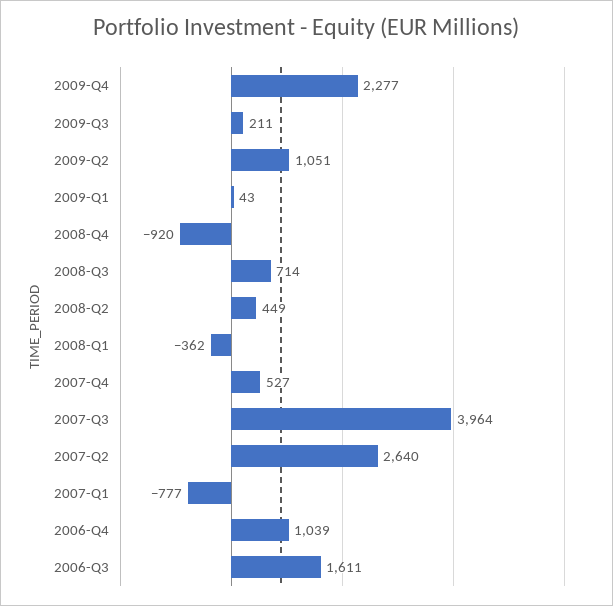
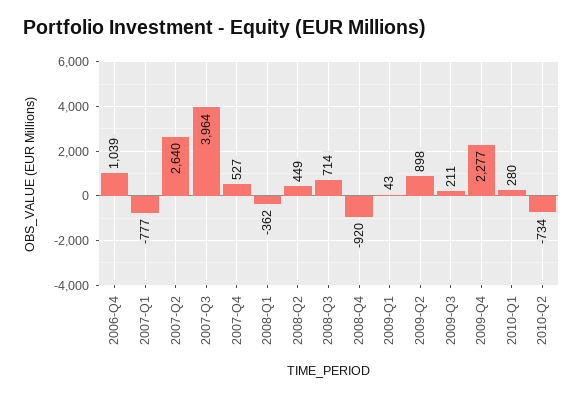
2009-Q2: 1051 -> 898
2006-Q3: 1611 -> none
2010-Q1: none -> 280
2010-Q2: none -> -734

